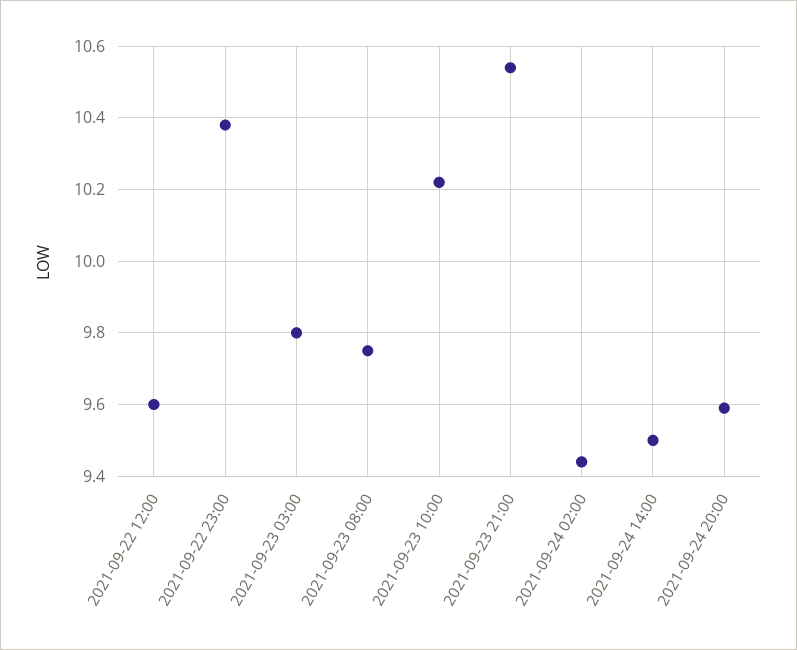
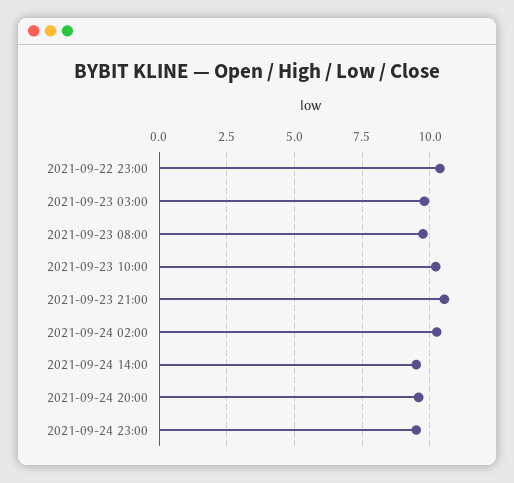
2021-09-22 12:00: 9.6 -> none
2021-09-24 02:00: 9.45 -> 10.25
2021-09-24 23:00: none -> 9.5

